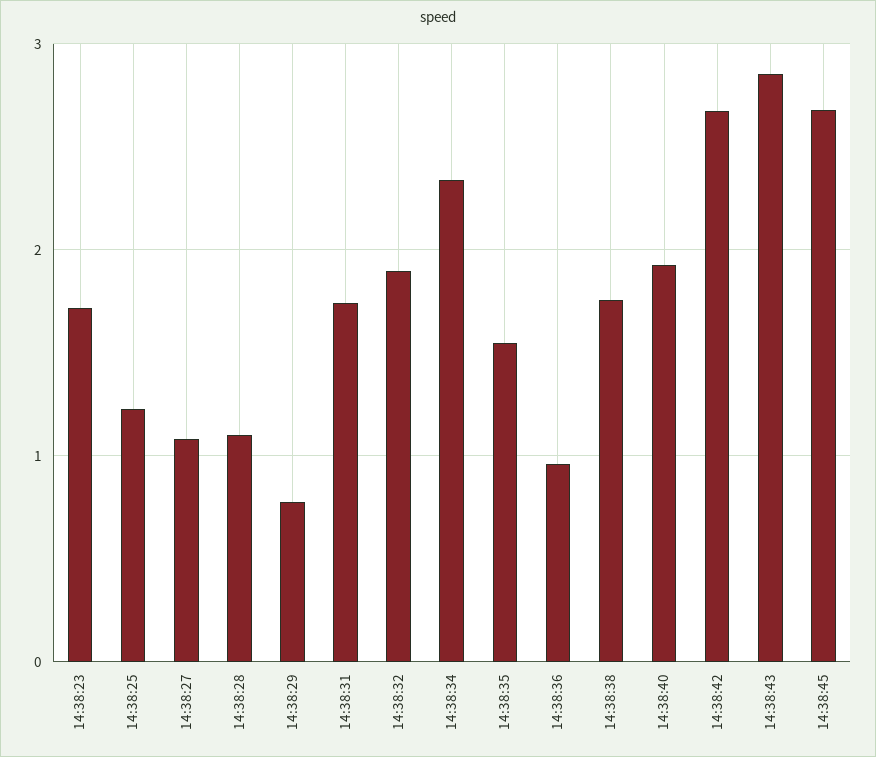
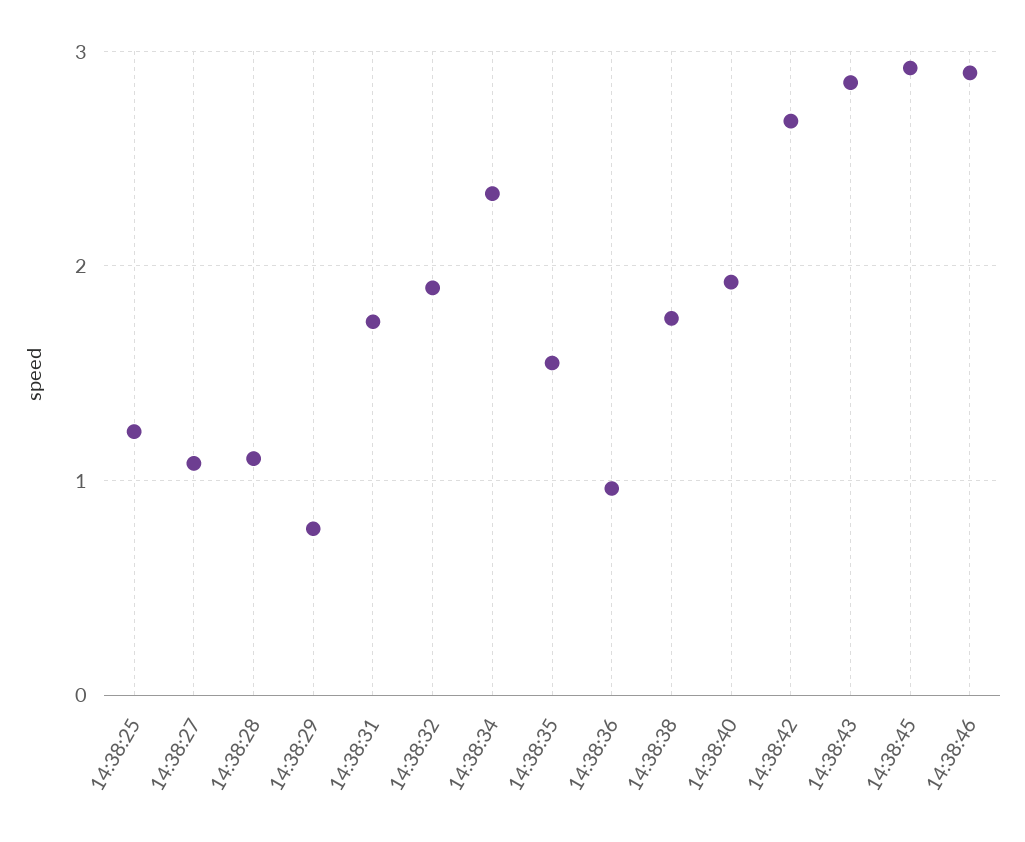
14:38:23: 1.7 -> none
14:38:45: 2.7 -> 2.9
14:38:46: none -> 2.9

